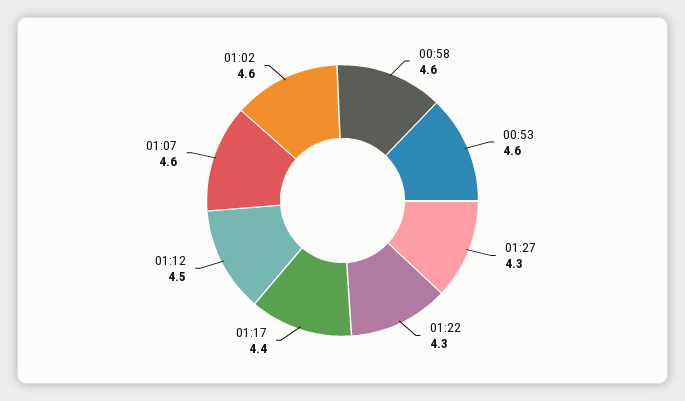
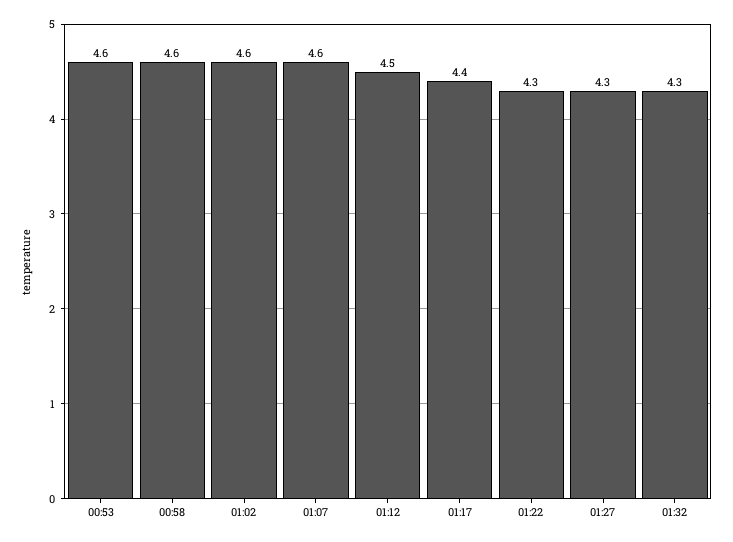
01:32: none -> 4.3

